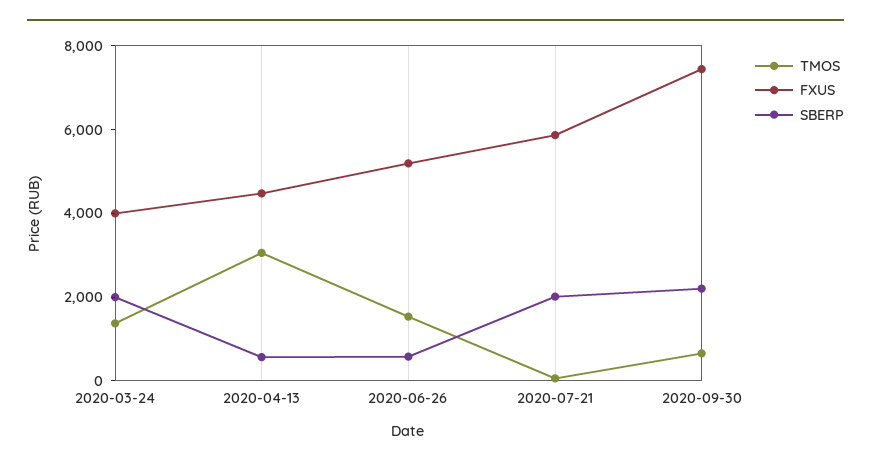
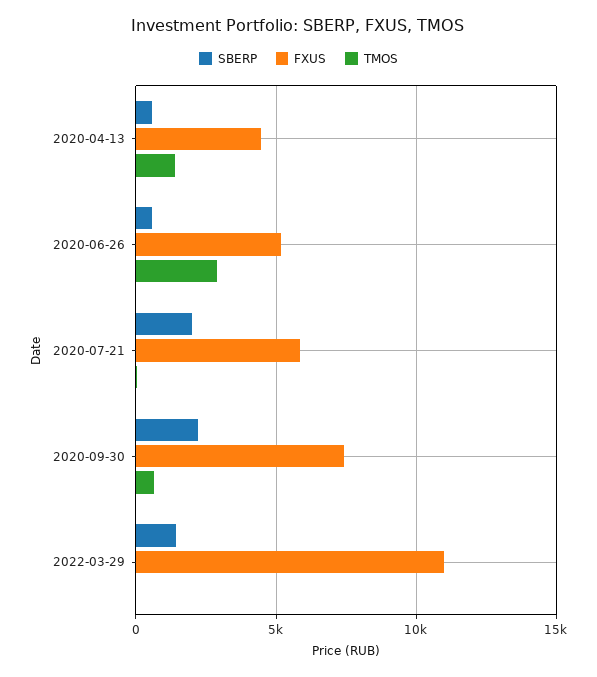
TMOS, 2020-03-24: 1500 -> none
FXUS, 2020-03-24: 4000 -> none
SBERP, 2020-03-24: 2000 -> none
TMOS, 2020-04-13: 3000 -> 1500
TMOS, 2020-06-26: 1500 -> 3000
SBERP, 2022-03-29: none -> 1500
FXUS, 2022-03-29: none -> 11000
TMOS, 2022-03-29: none -> 0

